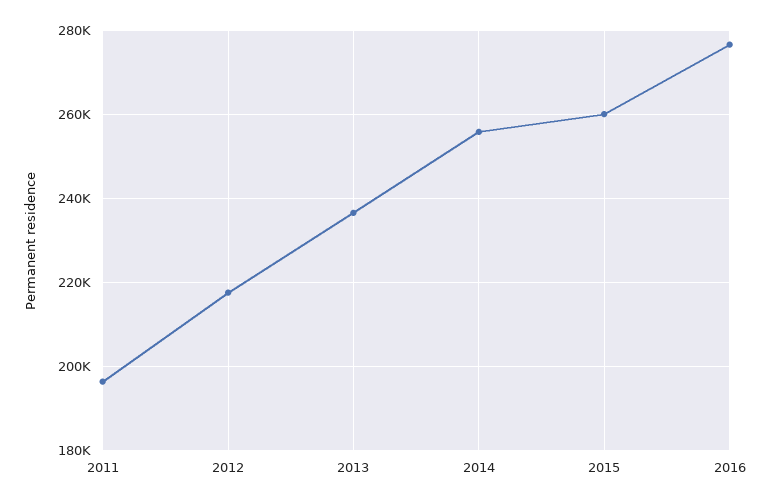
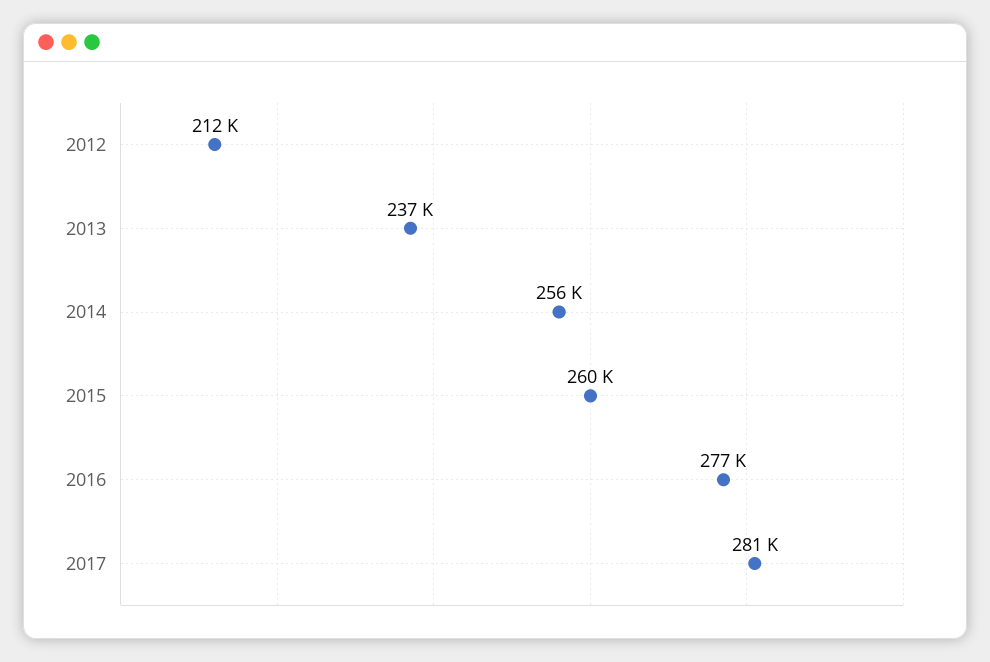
2011: 196000 -> none
2012: 218000 -> 212000
2017: none -> 281000

